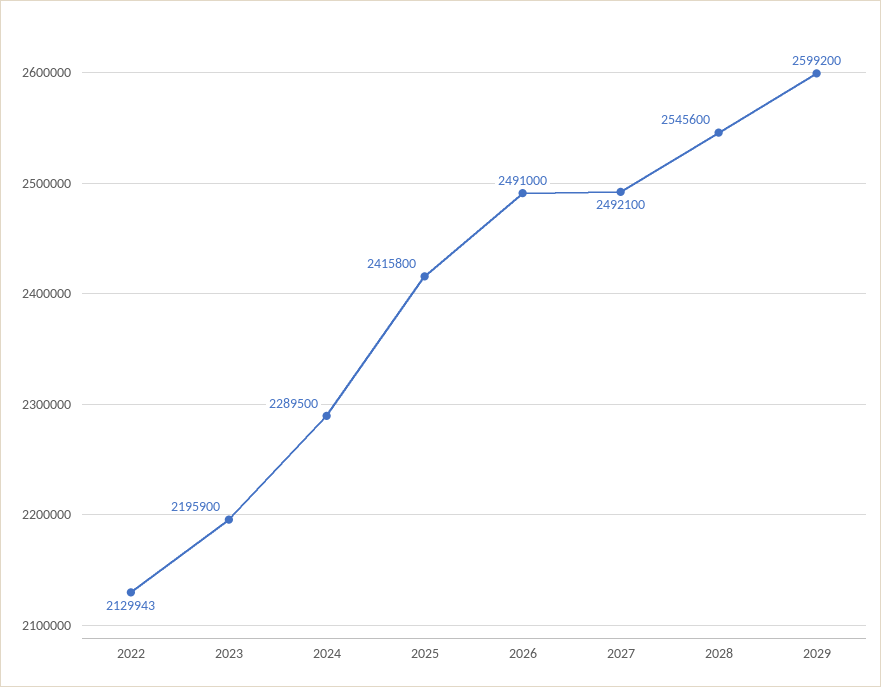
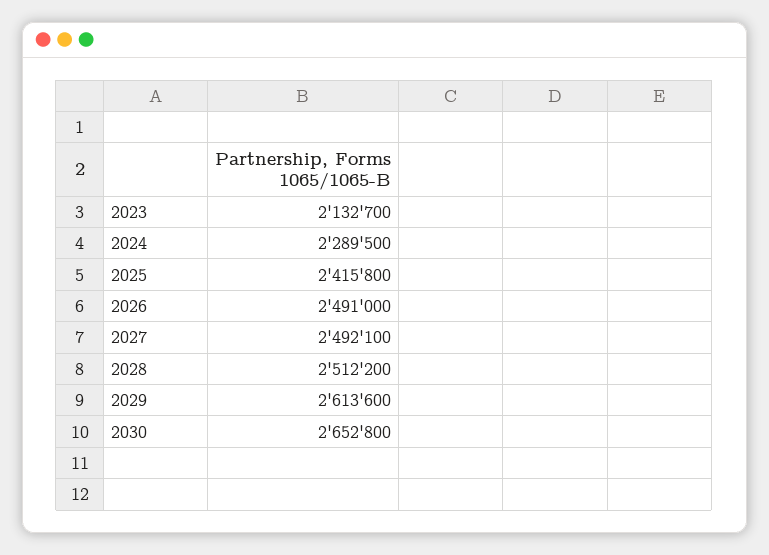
2022: 2129943 -> none
2023: 2195900 -> 2132700
2028: 2545600 -> 2512200
2029: 2599200 -> 2613600
2030: none -> 2652800

